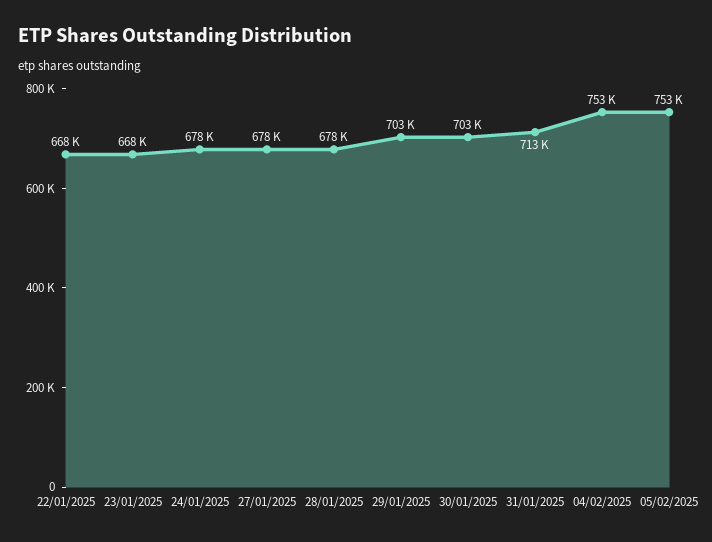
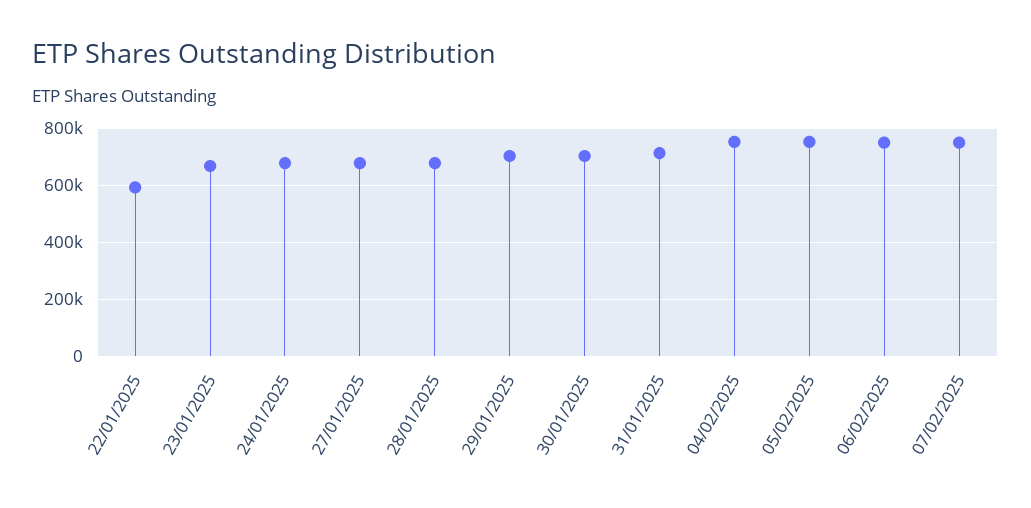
22/01/2025: 668000 -> 600000
06/02/2025: none -> 750000
07/02/2025: none -> 750000

